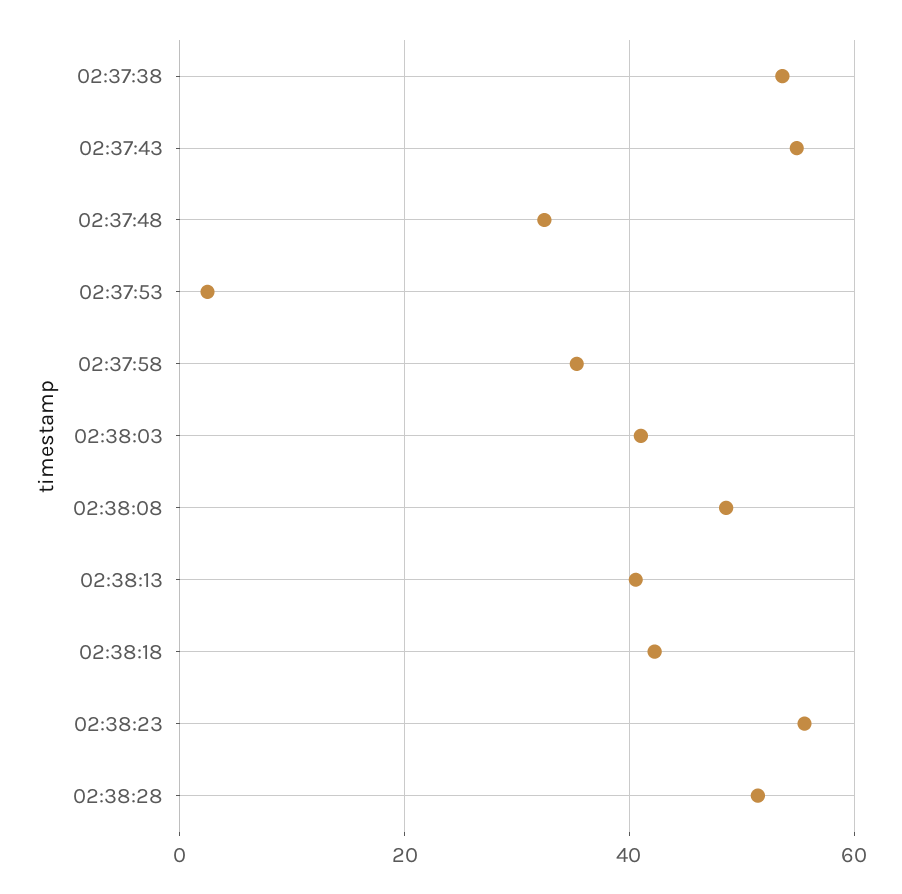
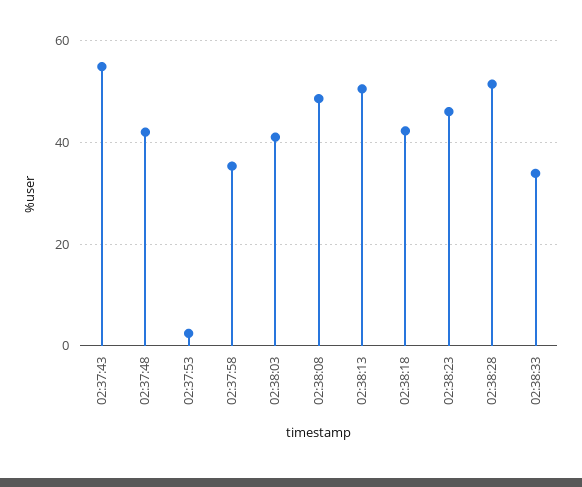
02:37:38: 54 -> none
02:37:48: 32 -> 42
02:38:13: 40 -> 50
02:38:23: 56 -> 46
02:38:33: none -> 34

